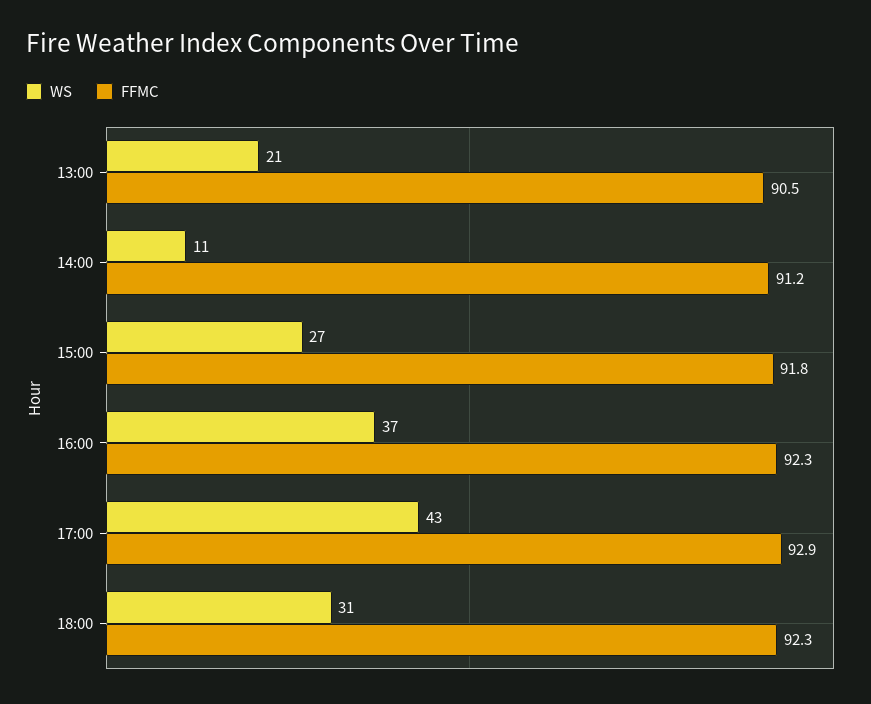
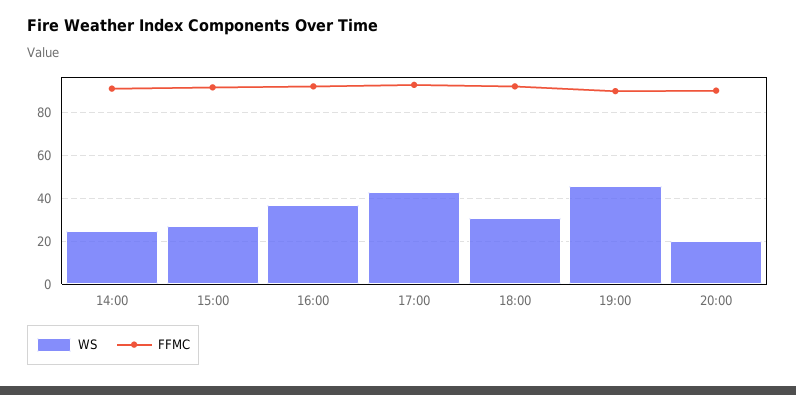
WS, 13:00: 21 -> none
FFMC, 13:00: 90.5 -> none
WS, 14:00: 11 -> 25
WS, 19:00: none -> 45
FFMC, 19:00: none -> 90
WS, 20:00: none -> 20
FFMC, 20:00: none -> 90

